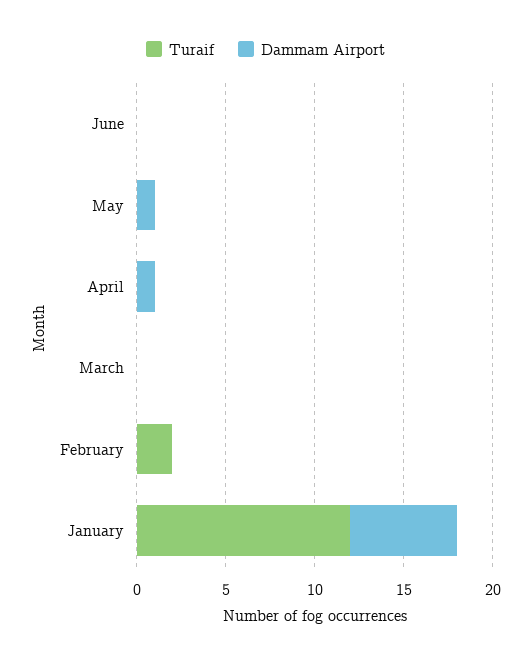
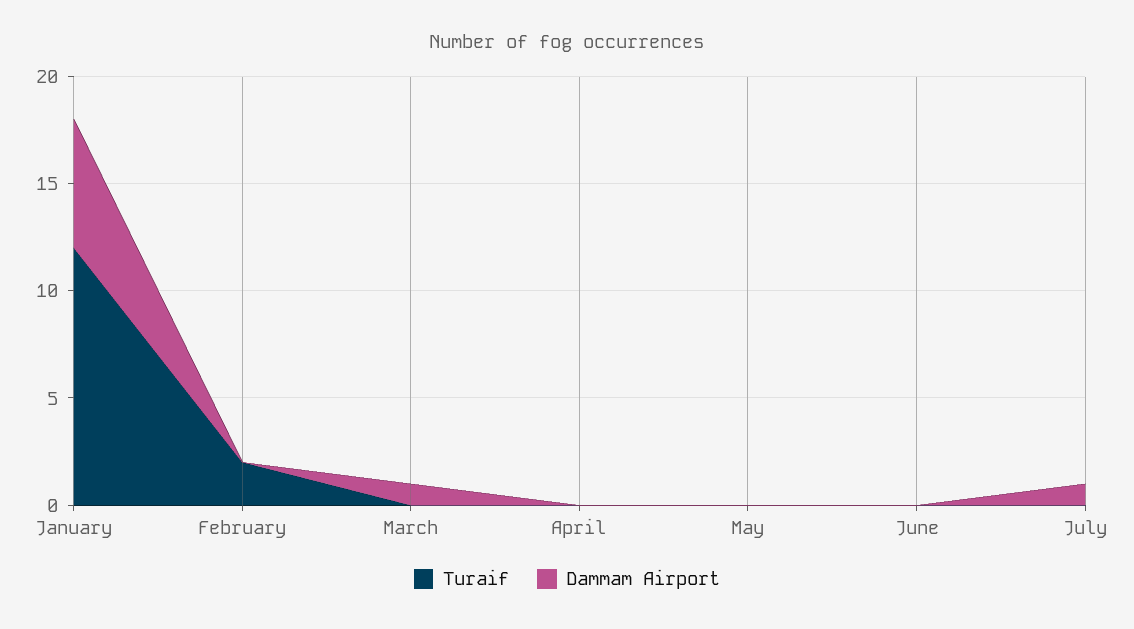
Dammam Airport, May: 1 -> 0
Dammam Airport, April: 1 -> 0
Dammam Airport, March: 0 -> 1
Turaif, July: none -> 0
Dammam Airport, July: none -> 1

